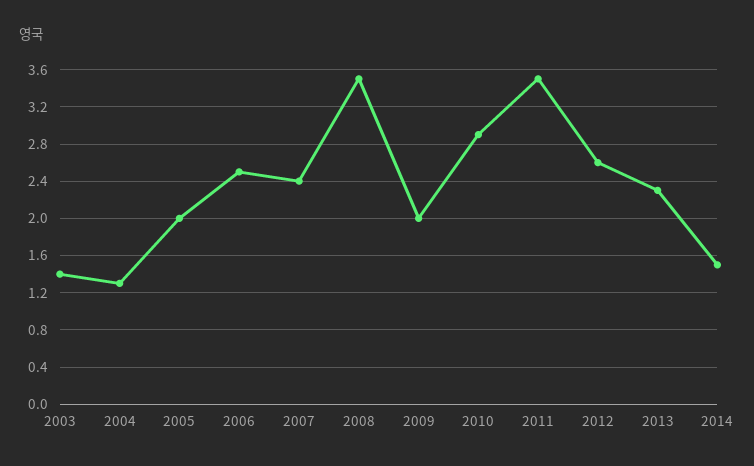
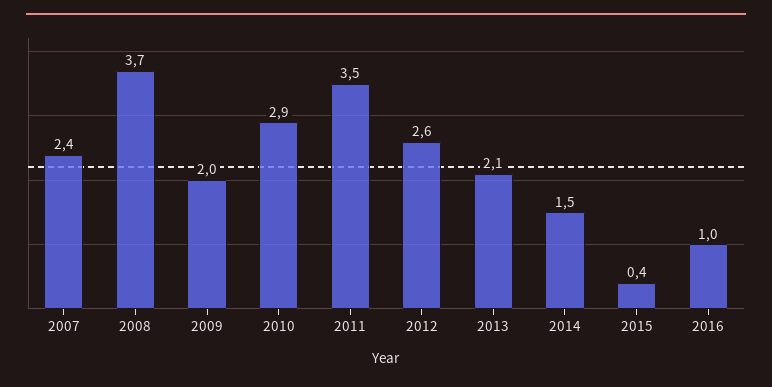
2003: 1.4 -> none
2004: 1.3 -> none
2005: 2 -> none
2006: 2.5 -> none
2008: 3.5 -> 3.7
2013: 2.3 -> 2.1
2015: none -> 0.4
2016: none -> 1

